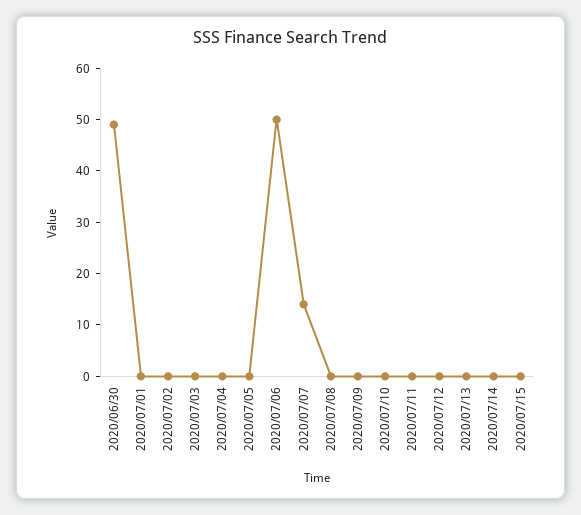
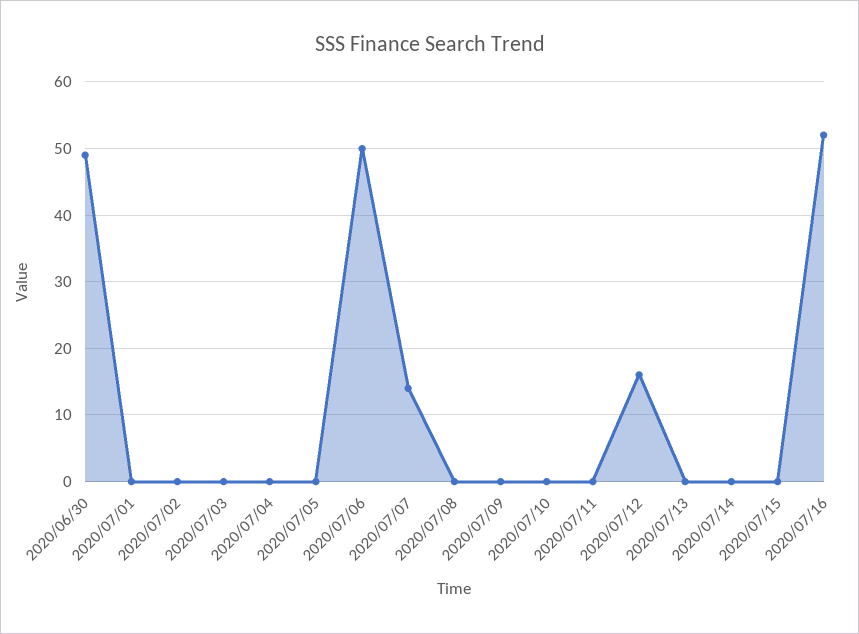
2020/07/12: 0 -> 16
2020/07/16: none -> 52

